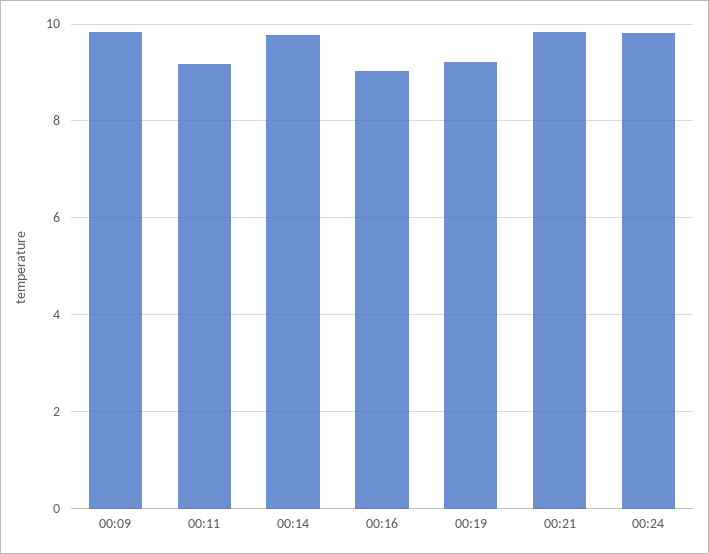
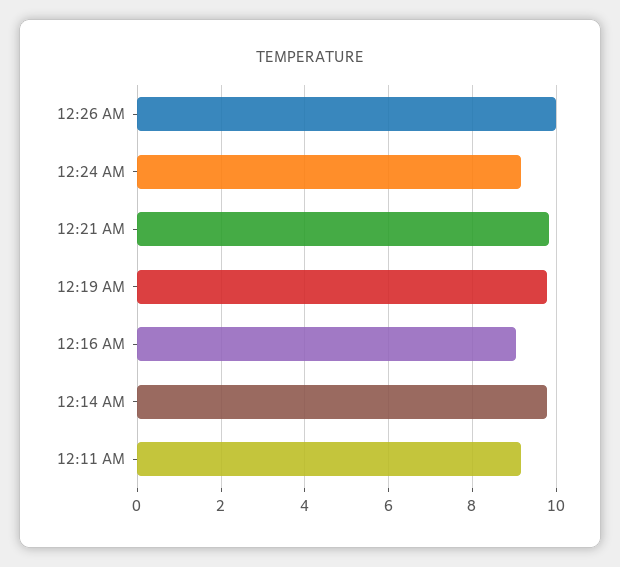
00:09: 9.8 -> none
00:19: 9.2 -> 9.8
00:24: 9.8 -> 9.2
12:26 AM: none -> 10

